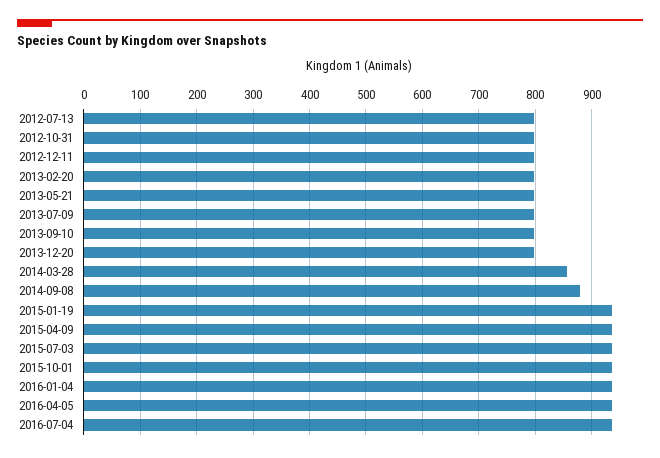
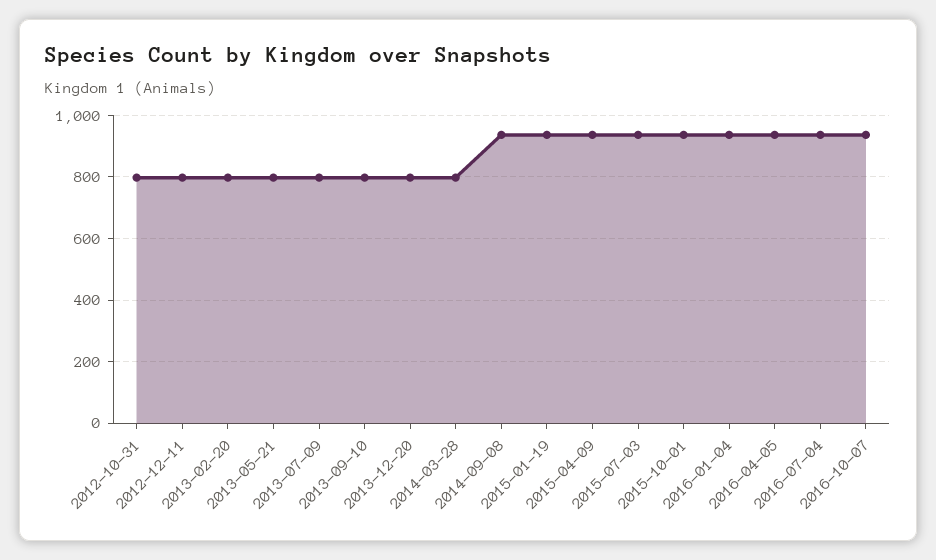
2012-07-13: 800 -> none
2014-03-28: 860 -> 800
2014-09-08: 880 -> 940
2016-10-07: none -> 940

